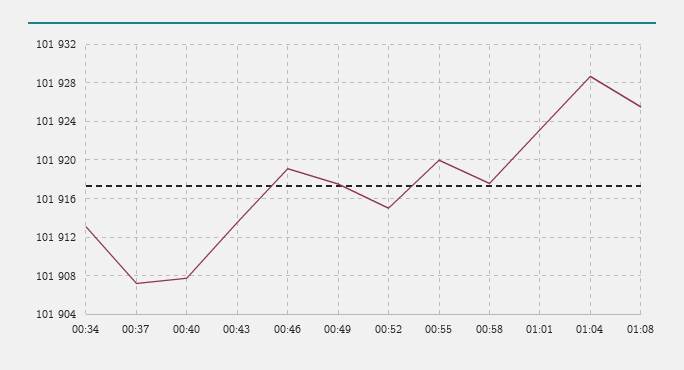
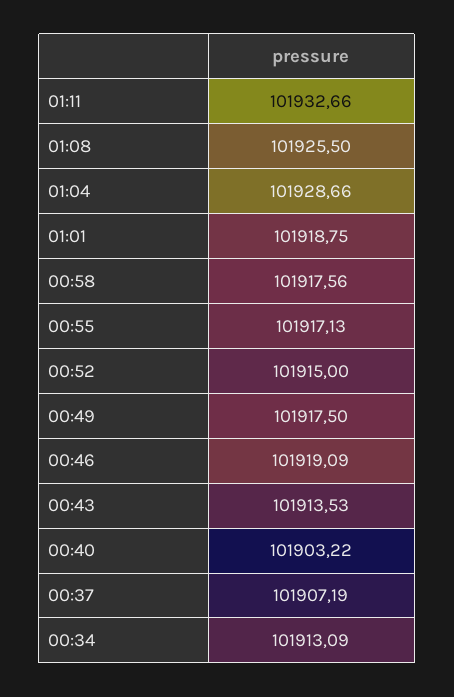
00:40: 101908 -> 101903.22
00:55: 101920 -> 101917.13
01:01: 101923 -> 101918.75
01:11: none -> 101932.66

